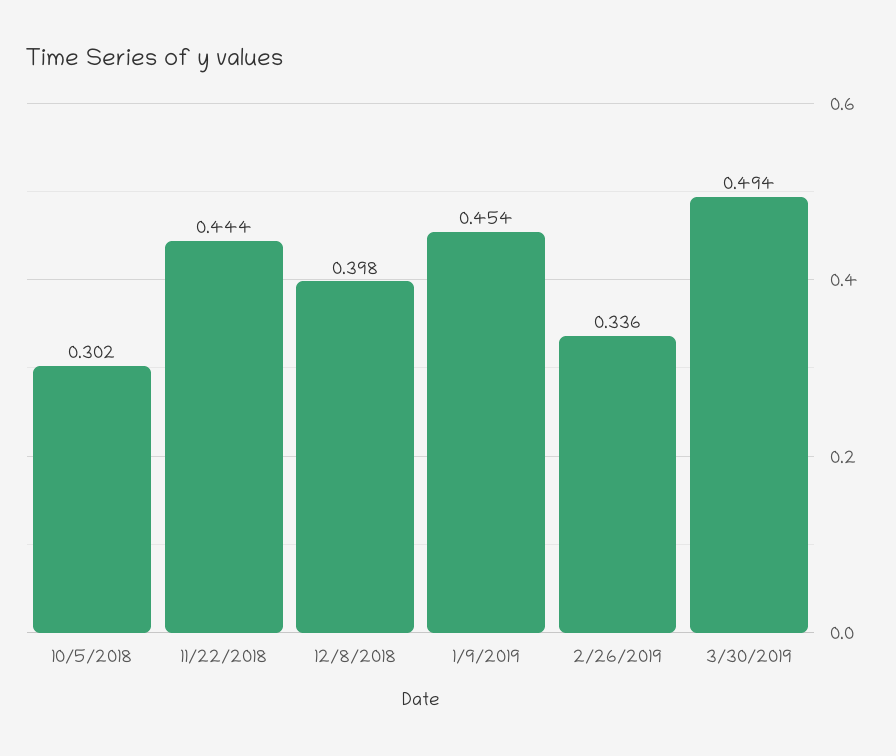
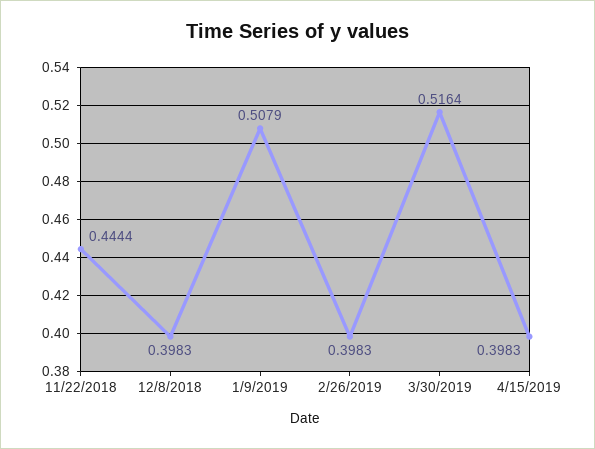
10/5/2018: 0.302 -> none
1/9/2019: 0.454 -> 0.5079
2/26/2019: 0.336 -> 0.3983
3/30/2019: 0.494 -> 0.5164
4/15/2019: none -> 0.3983

